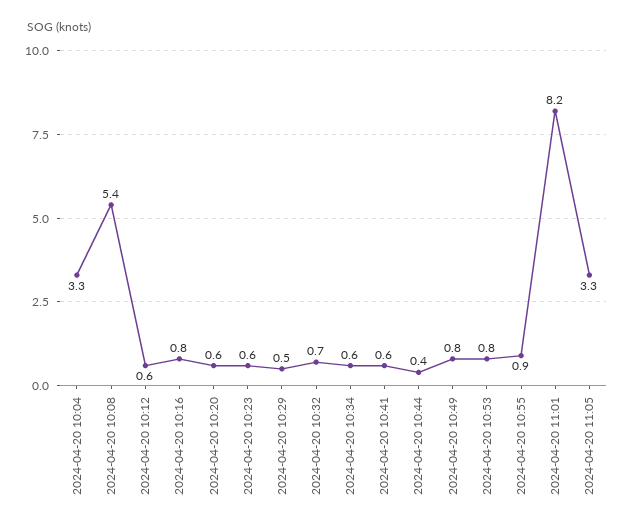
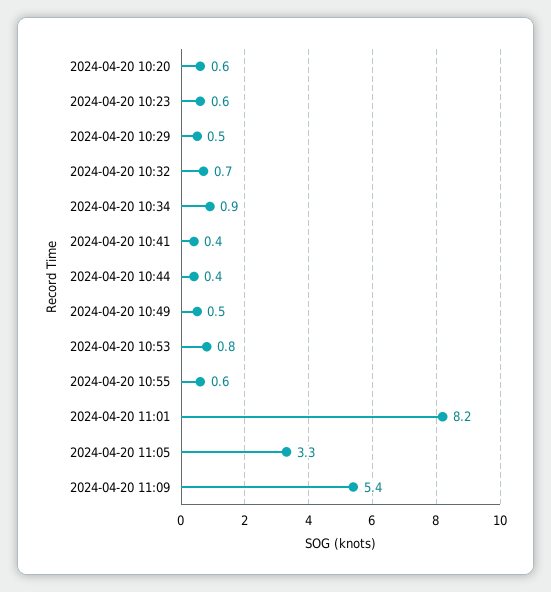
2024-04-20 10:04: 3.3 -> none
2024-04-20 10:08: 5.4 -> none
2024-04-20 10:12: 0.6 -> none
2024-04-20 10:16: 0.8 -> none
2024-04-20 10:34: 0.6 -> 0.9
2024-04-20 10:41: 0.6 -> 0.4
2024-04-20 10:49: 0.8 -> 0.5
2024-04-20 10:55: 0.9 -> 0.6
2024-04-20 11:09: none -> 5.4

